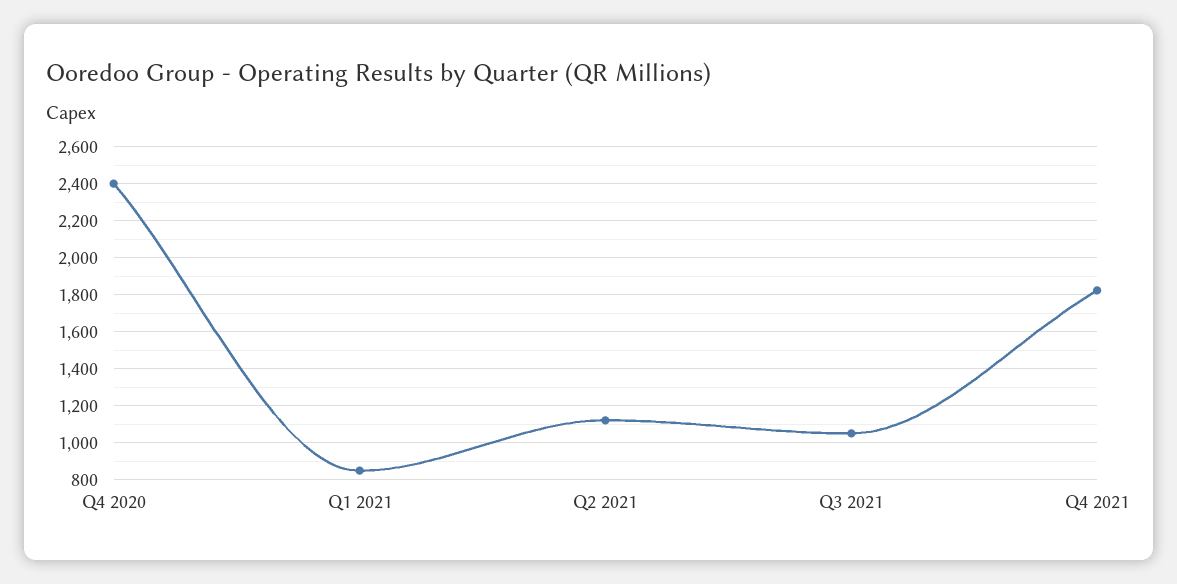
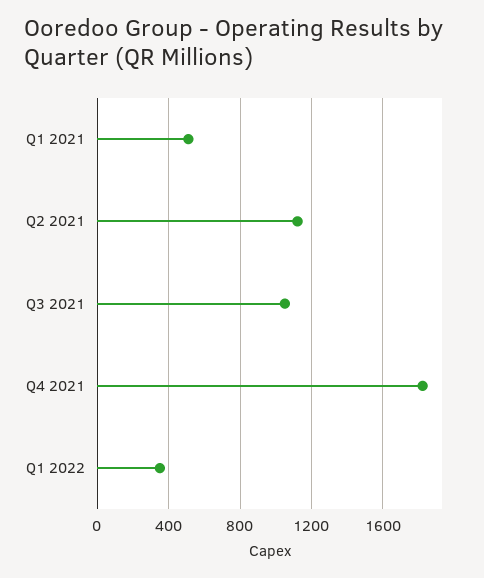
Q4 2020: 2400 -> none
Q1 2021: 850 -> 500
Q1 2022: none -> 350

